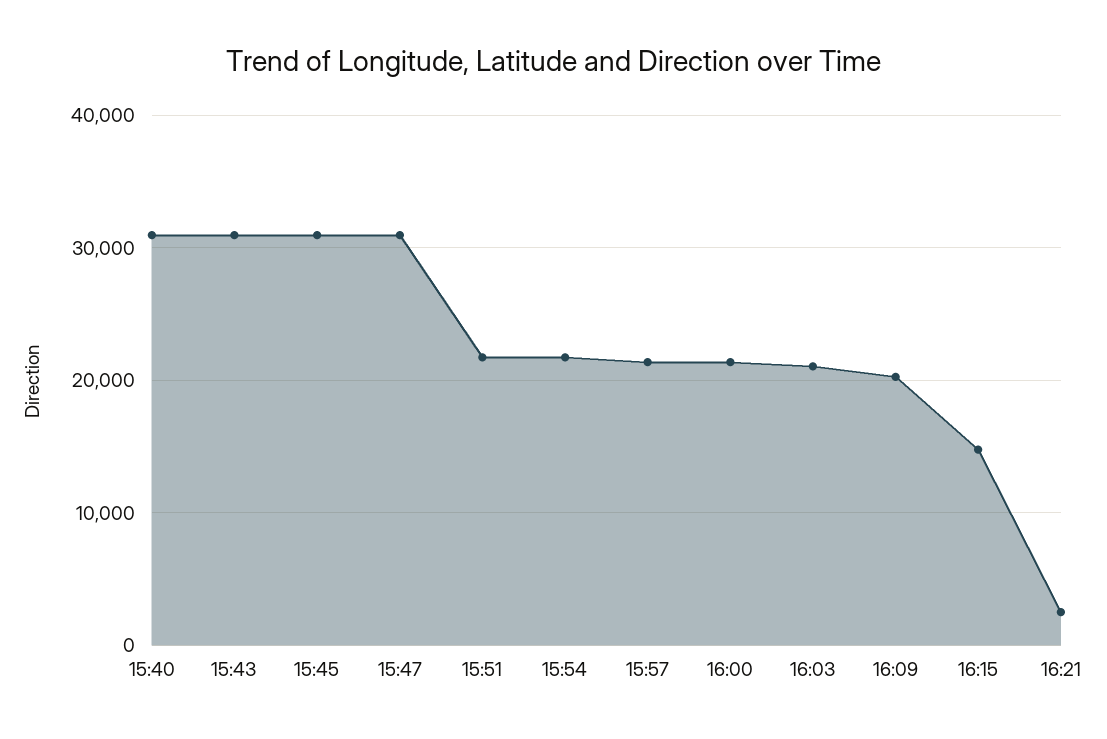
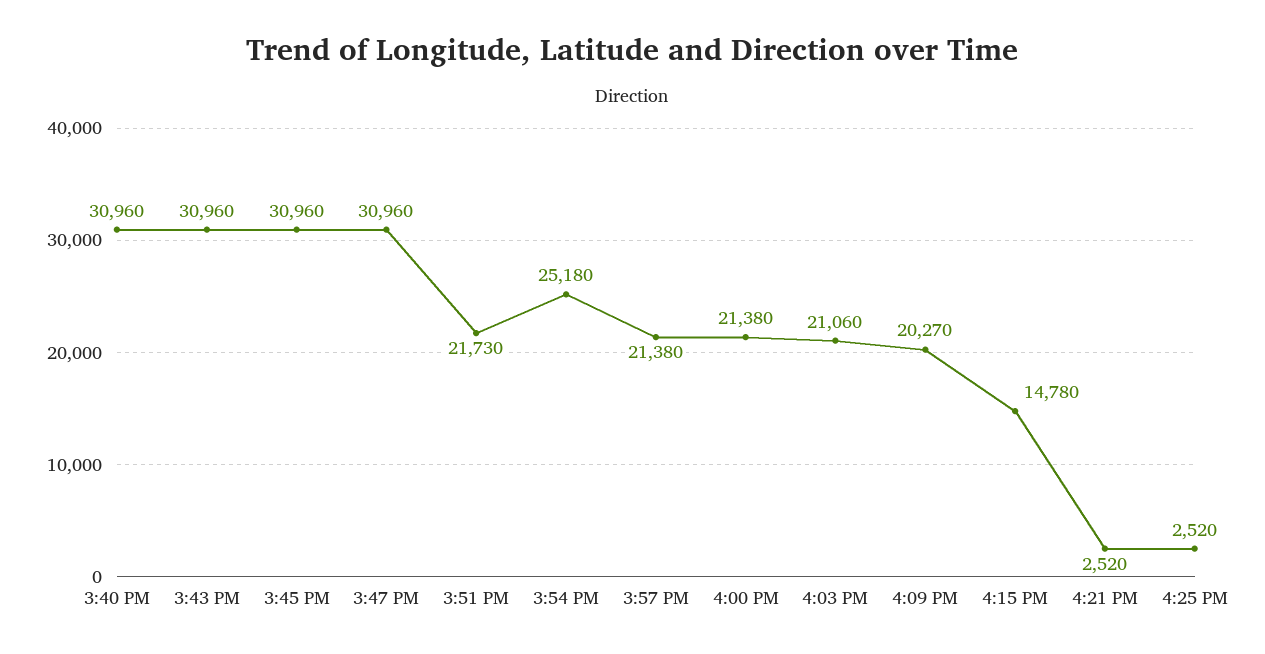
15:54: 22000 -> 25180
4:25 PM: none -> 2520

